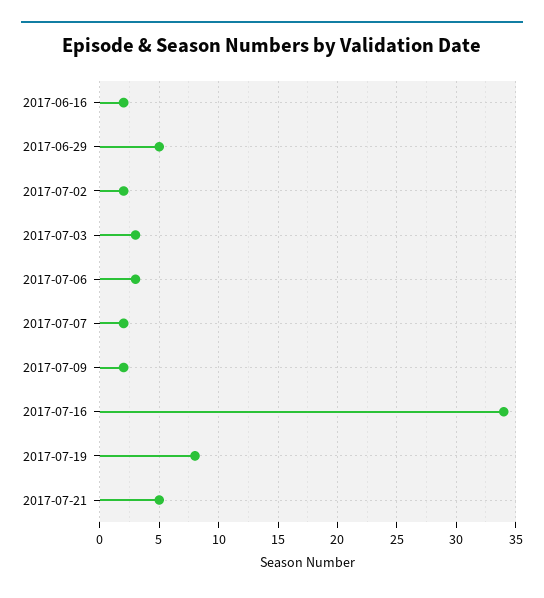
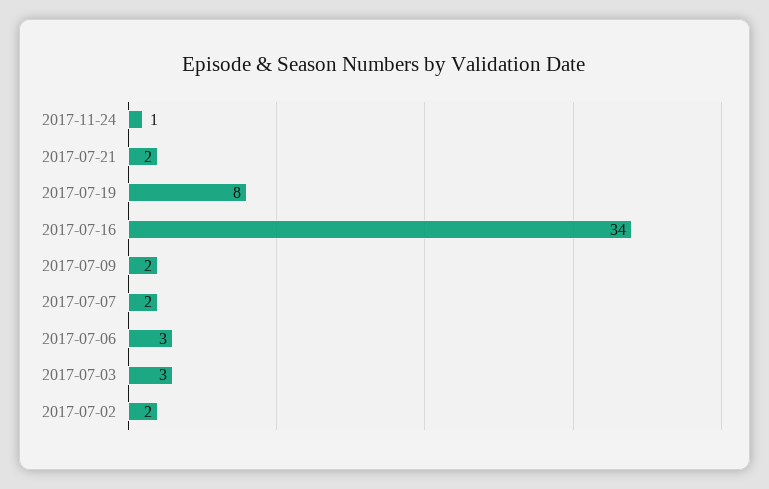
2017-06-16: 2 -> none
2017-06-29: 5 -> none
2017-07-21: 5 -> 2
2017-11-24: none -> 1

